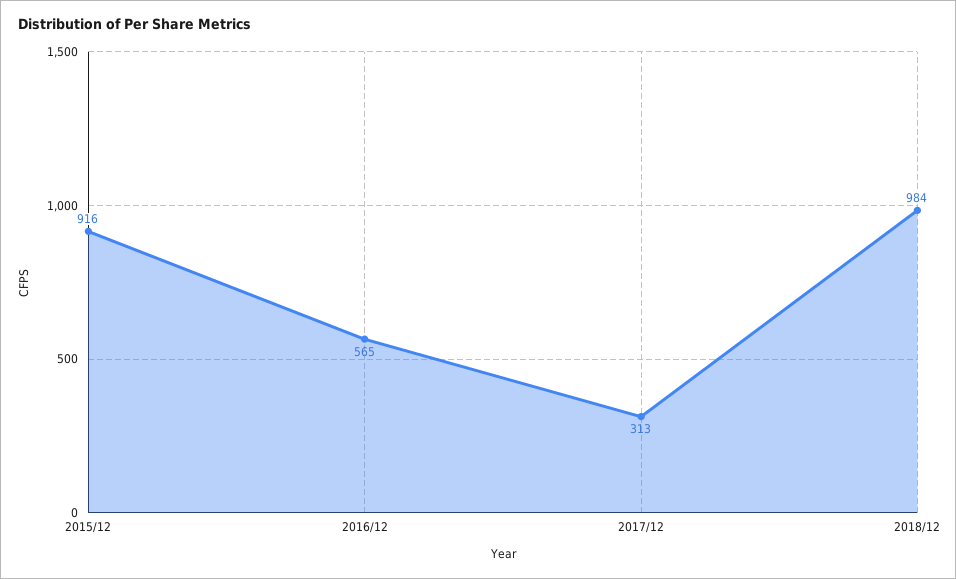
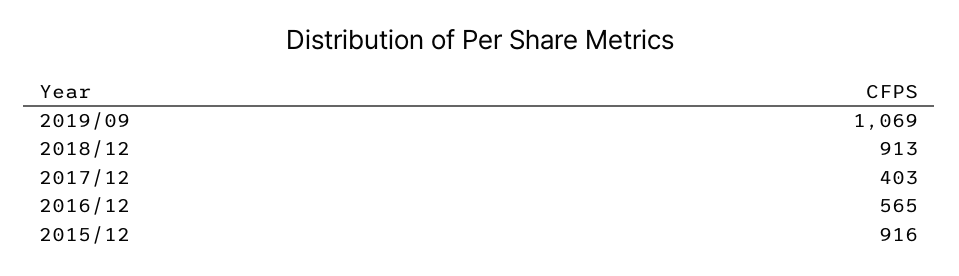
2017/12: 313 -> 403
2018/12: 984 -> 913
2019/09: none -> 1069

